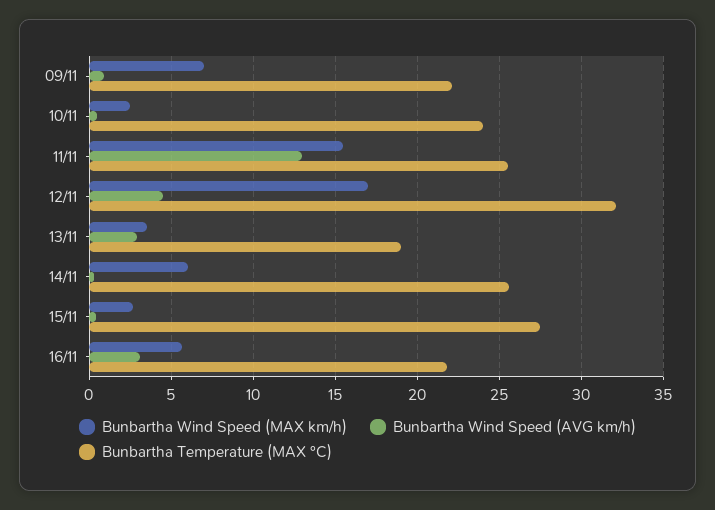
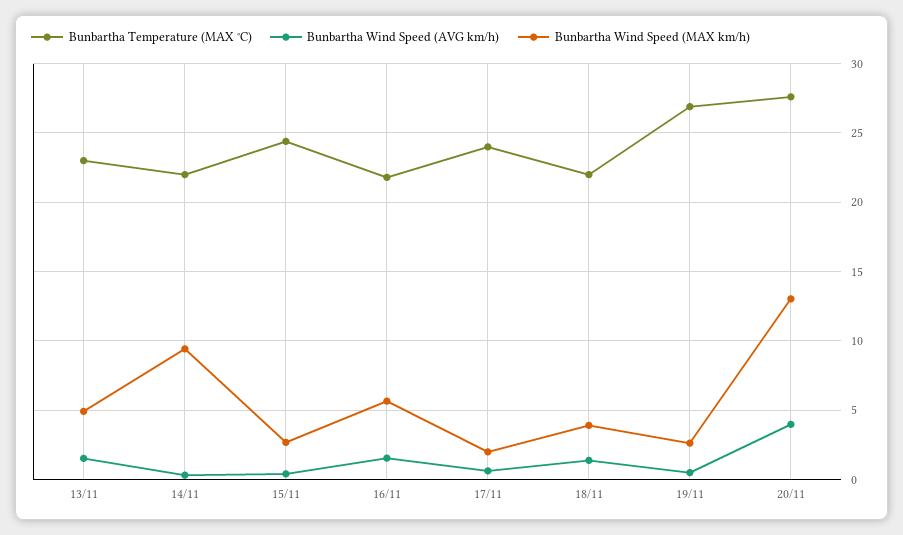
Bunbartha Wind Speed (MAX km/h), 09/11: 7 -> none
Bunbartha Wind Speed (AVG km/h), 09/11: 1 -> none
Bunbartha Temperature (MAX °C), 09/11: 22 -> none
Bunbartha Wind Speed (MAX km/h), 10/11: 2.5 -> none
Bunbartha Wind Speed (AVG km/h), 10/11: 0.5 -> none
Bunbartha Temperature (MAX °C), 10/11: 24 -> none
Bunbartha Wind Speed (MAX km/h), 11/11: 15.5 -> none
Bunbartha Wind Speed (AVG km/h), 11/11: 13 -> none
Bunbartha Temperature (MAX °C), 11/11: 25.5 -> none
Bunbartha Wind Speed (MAX km/h), 12/11: 17 -> none
Bunbartha Wind Speed (AVG km/h), 12/11: 4.5 -> none
Bunbartha Temperature (MAX °C), 12/11: 32 -> none
Bunbartha Wind Speed (MAX km/h), 13/11: 3.5 -> 5
Bunbartha Wind Speed (AVG km/h), 13/11: 3 -> 1.5
Bunbartha Temperature (MAX °C), 13/11: 19 -> 23
Bunbartha Wind Speed (MAX km/h), 14/11: 6 -> 9.5
Bunbartha Temperature (MAX °C), 14/11: 25.5 -> 22
Bunbartha Temperature (MAX °C), 15/11: 27.5 -> 24.5
Bunbartha Wind Speed (AVG km/h), 16/11: 3 -> 1.5
Bunbartha Temperature (MAX °C), 17/11: none -> 24
Bunbartha Wind Speed (AVG km/h), 17/11: none -> 0.5
Bunbartha Wind Speed (MAX km/h), 17/11: none -> 2
Bunbartha Temperature (MAX °C), 18/11: none -> 22
Bunbartha Wind Speed (AVG km/h), 18/11: none -> 1.5
Bunbartha Wind Speed (MAX km/h), 18/11: none -> 4
Bunbartha Temperature (MAX °C), 19/11: none -> 27
Bunbartha Wind Speed (AVG km/h), 19/11: none -> 0.5
Bunbartha Wind Speed (MAX km/h), 19/11: none -> 2.5
Bunbartha Temperature (MAX °C), 20/11: none -> 27.5
Bunbartha Wind Speed (AVG km/h), 20/11: none -> 4
Bunbartha Wind Speed (MAX km/h), 20/11: none -> 13

